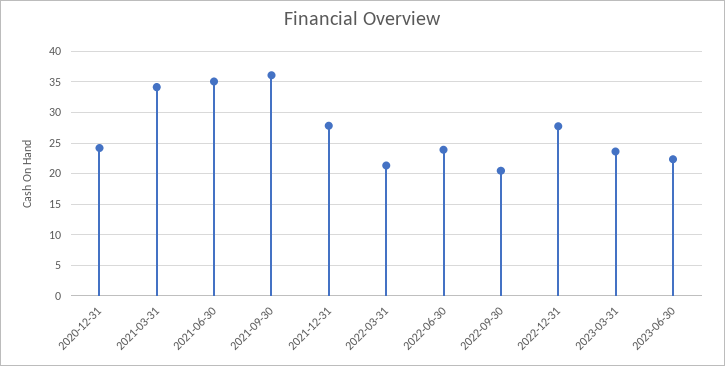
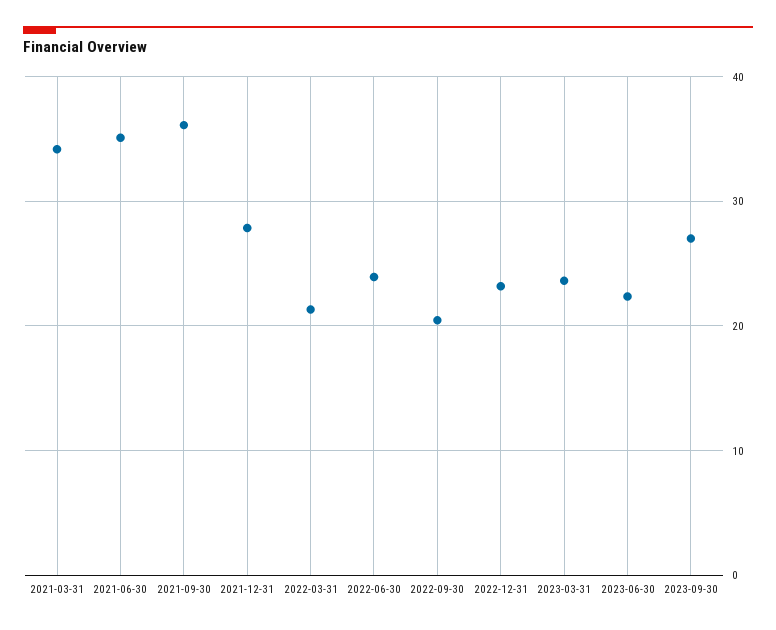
2020-12-31: 24 -> none
2022-12-31: 28 -> 23
2023-09-30: none -> 27

